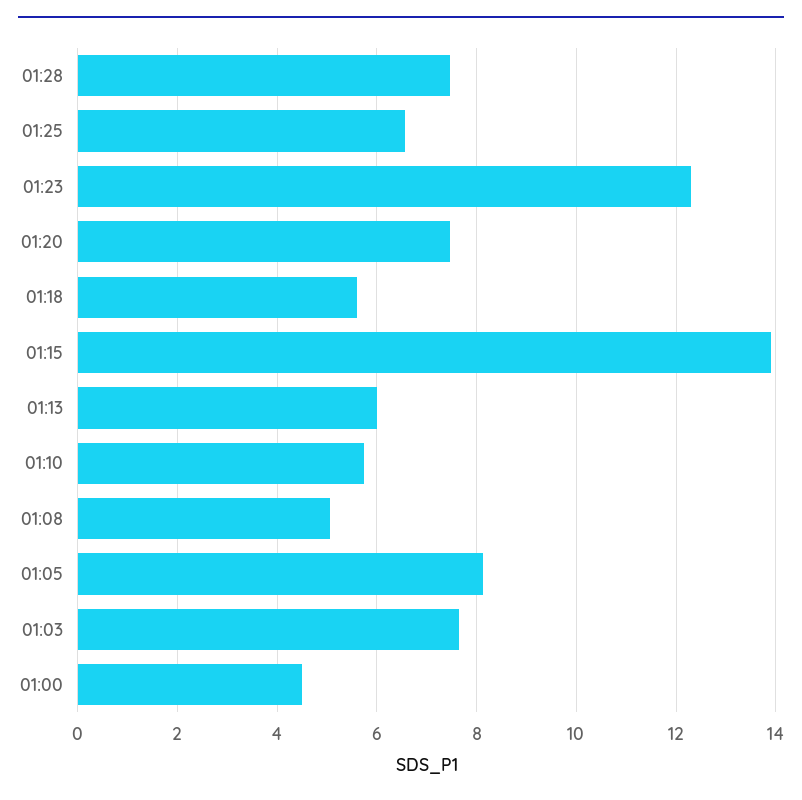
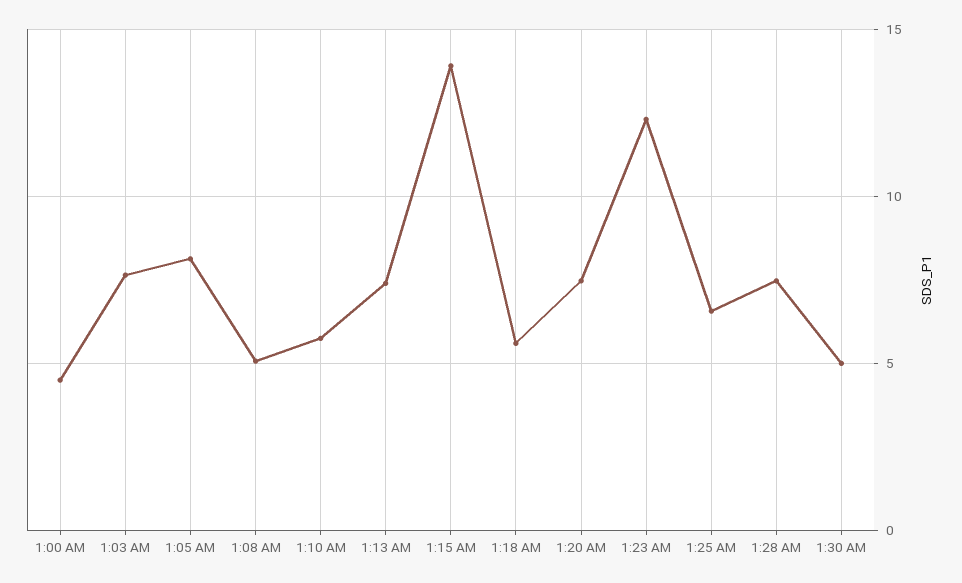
01:13: 6 -> 7.5
1:30 AM: none -> 5

